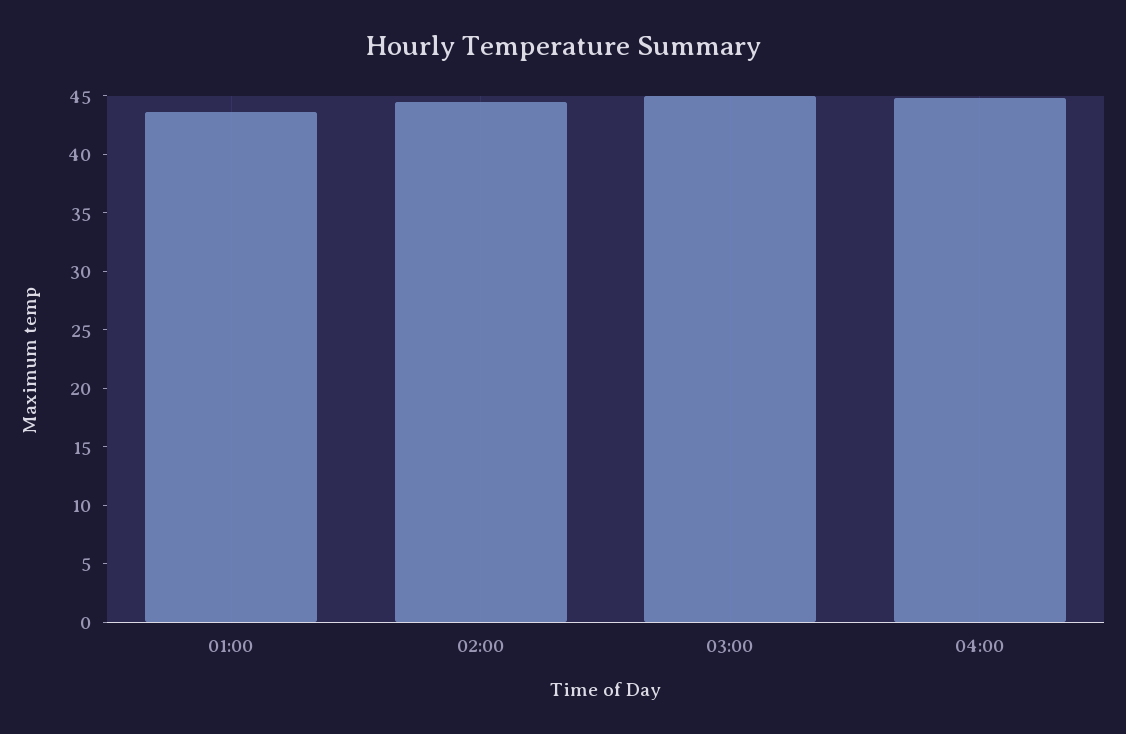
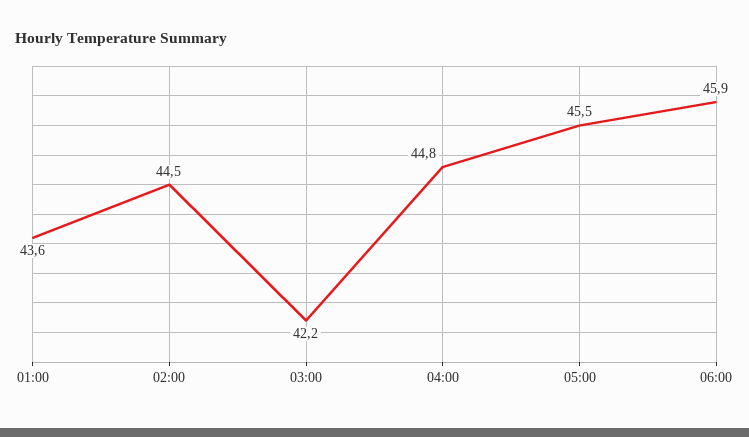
03:00: 45 -> 42.2
05:00: none -> 45.5
06:00: none -> 45.9

